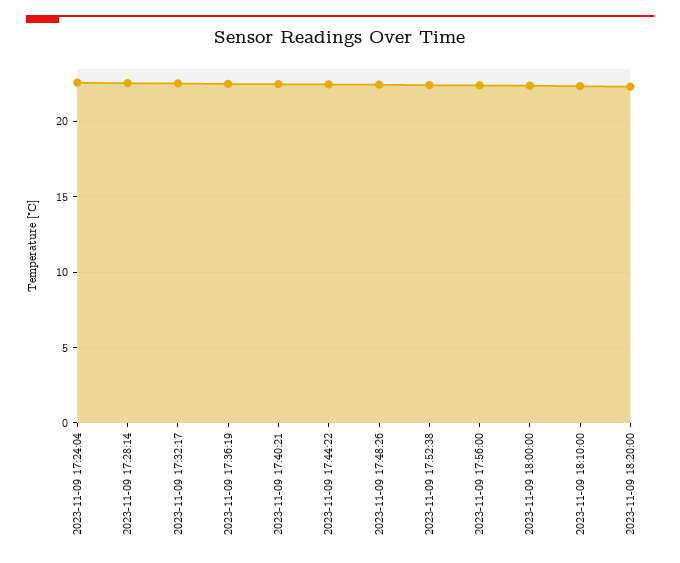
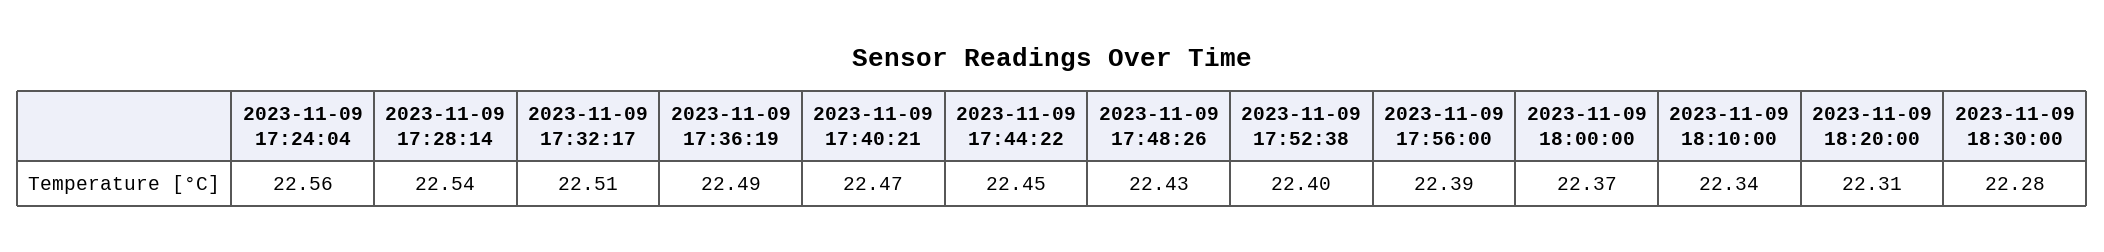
2023-11-09 18:30:00: none -> 22.28

